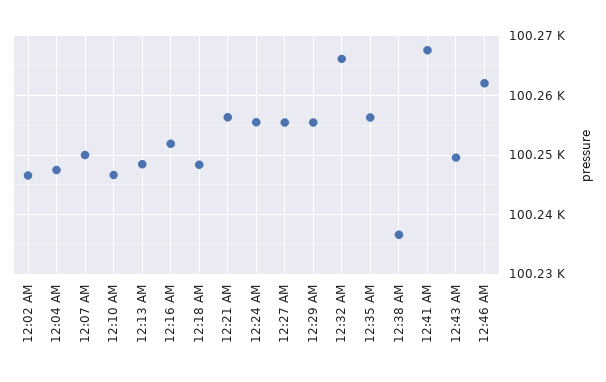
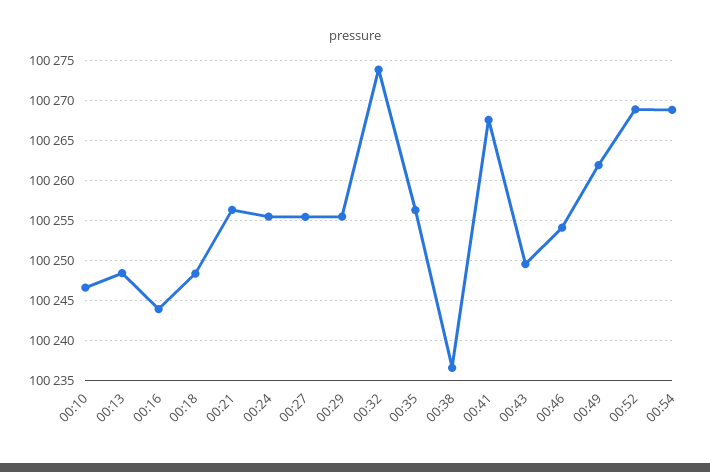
12:02 AM: 100246 -> none
12:04 AM: 100248 -> none
12:07 AM: 100250 -> none
12:16 AM: 100252 -> 100244
12:32 AM: 100266 -> 100274
12:46 AM: 100262 -> 100254
00:49: none -> 100262
00:52: none -> 100269
00:54: none -> 100269

